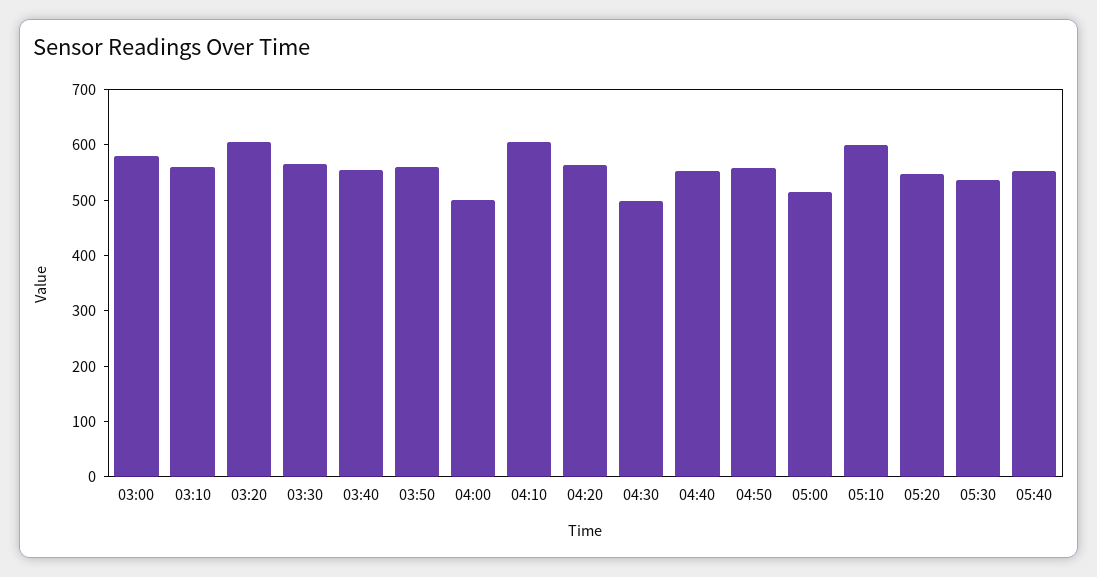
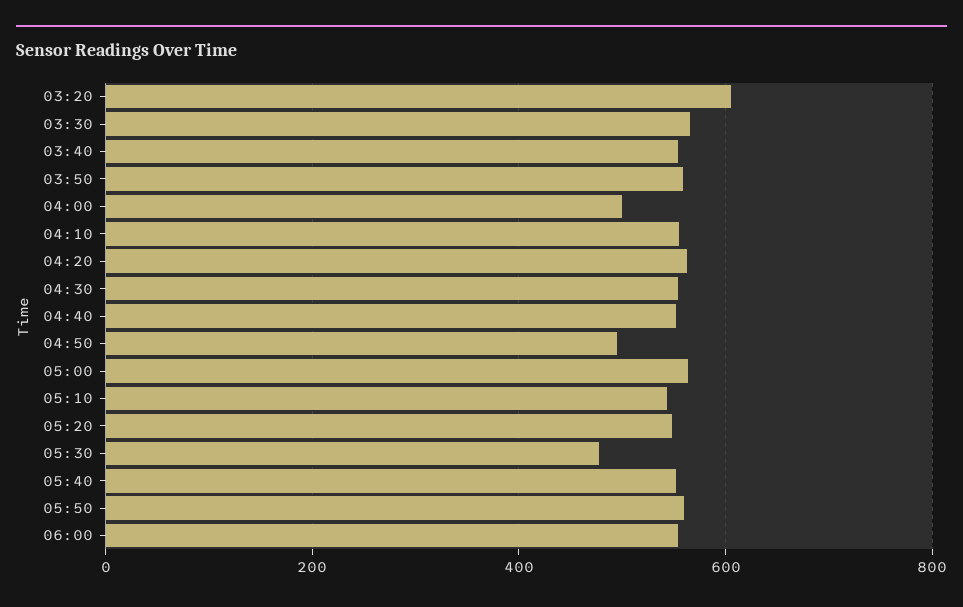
03:00: 580 -> none
03:10: 560 -> none
04:10: 600 -> 560
04:30: 500 -> 560
04:50: 560 -> 500
05:00: 520 -> 560
05:10: 600 -> 540
05:30: 540 -> 480
05:50: none -> 560
06:00: none -> 560

